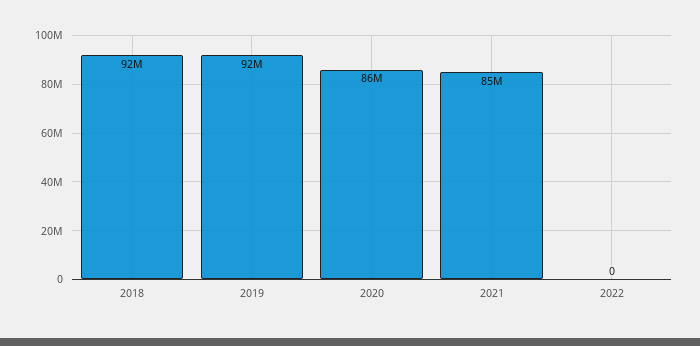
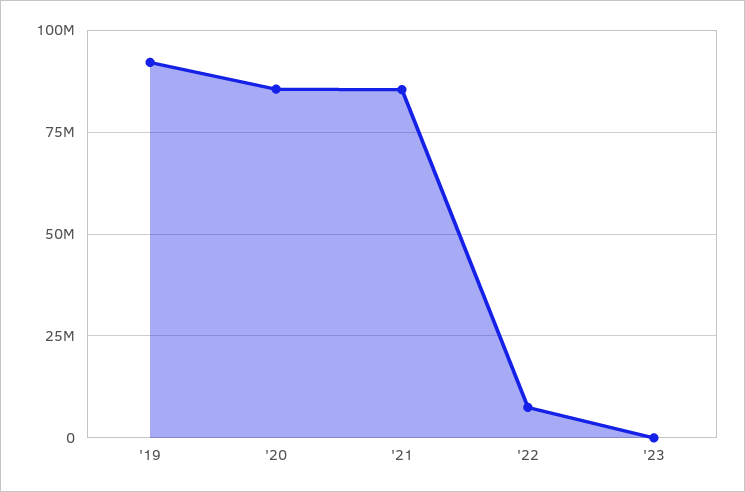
2018: 92000000 -> none
2022: 0 -> 7500000
'23: none -> 0

